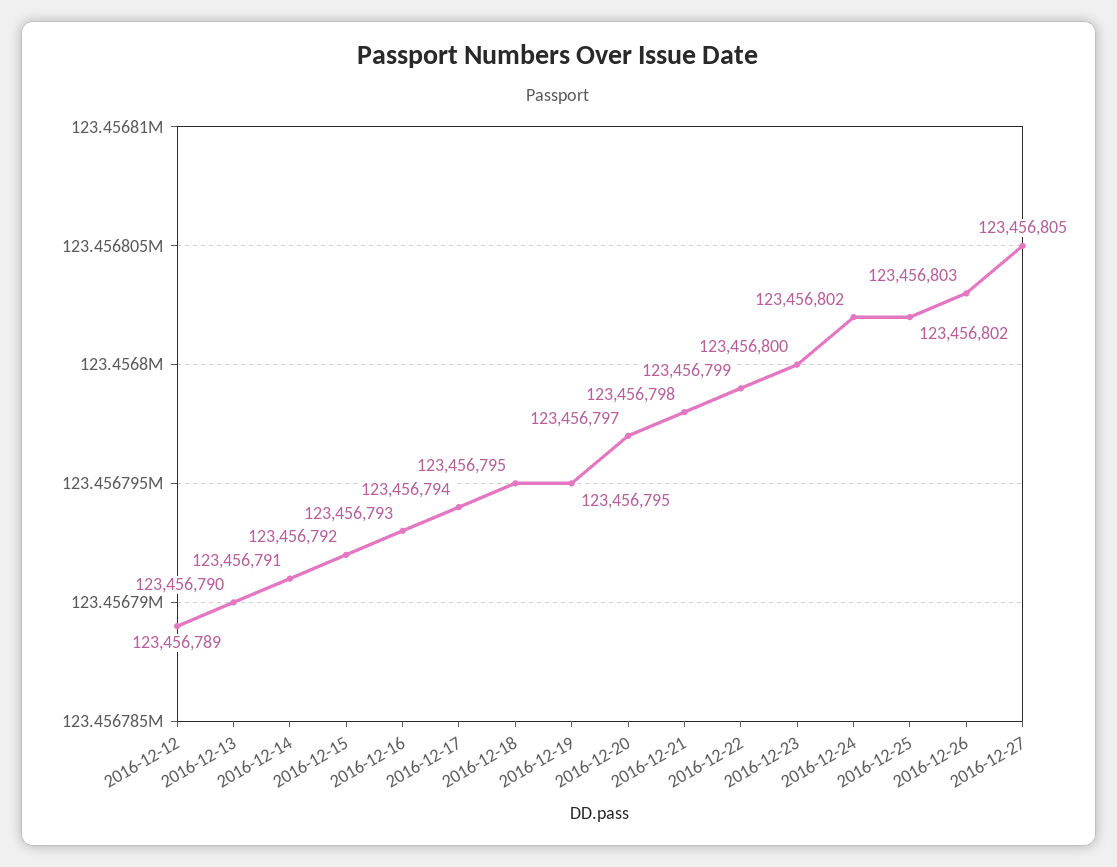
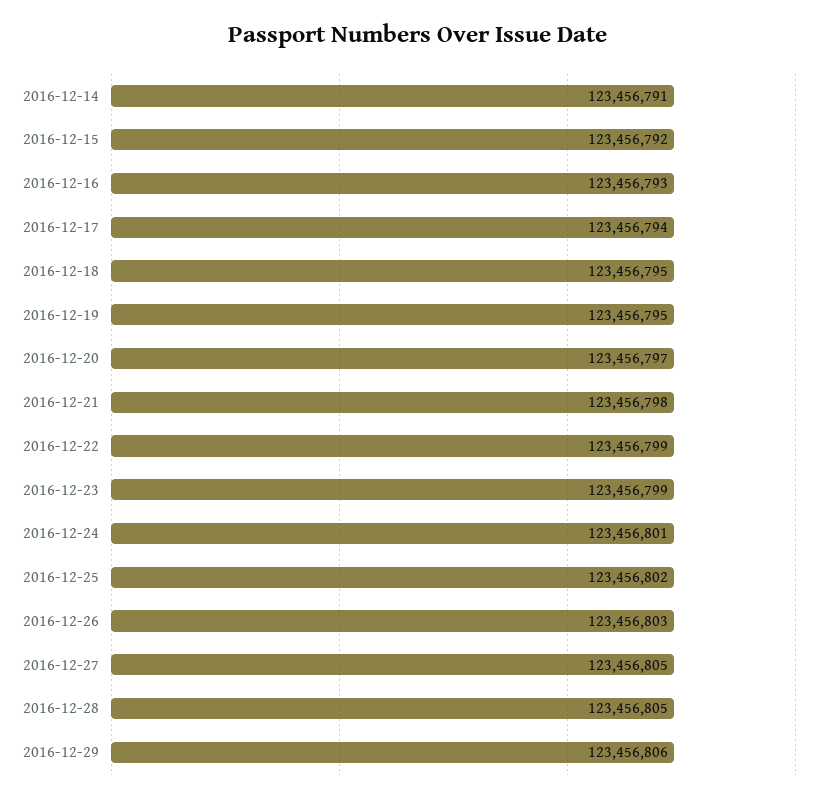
2016-12-12: 123456789 -> none
2016-12-13: 123456790 -> none
2016-12-23: 123456800 -> 123456799
2016-12-24: 123456802 -> 123456801
2016-12-28: none -> 123456805
2016-12-29: none -> 123456806

